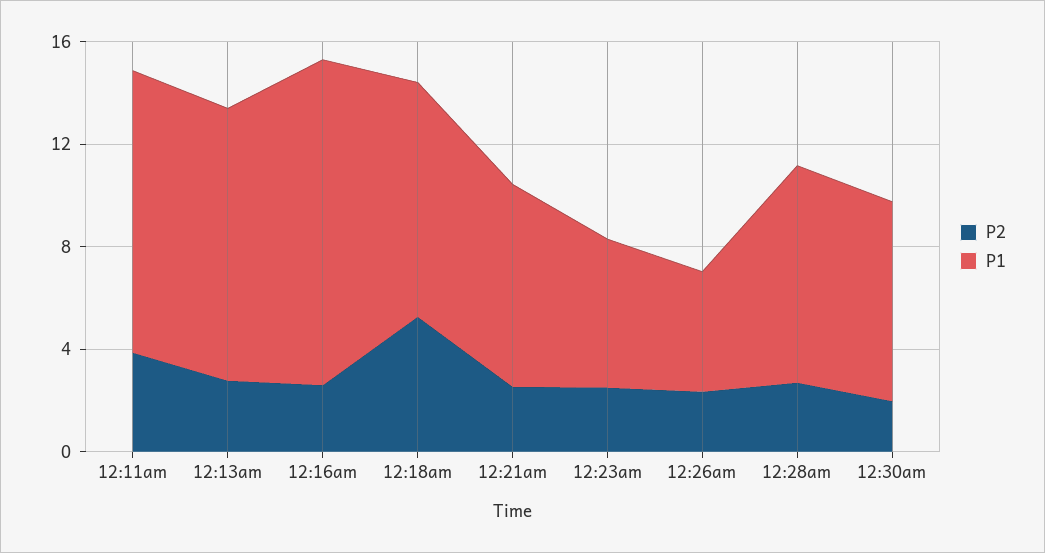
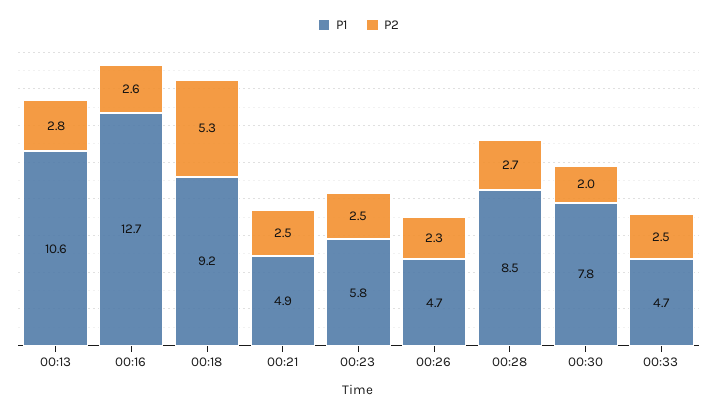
P2, 12:11am: 4 -> none
P1, 12:11am: 11 -> none
P1, 12:21am: 8 -> 4.9
P1, 00:33: none -> 4.7
P2, 00:33: none -> 2.5

